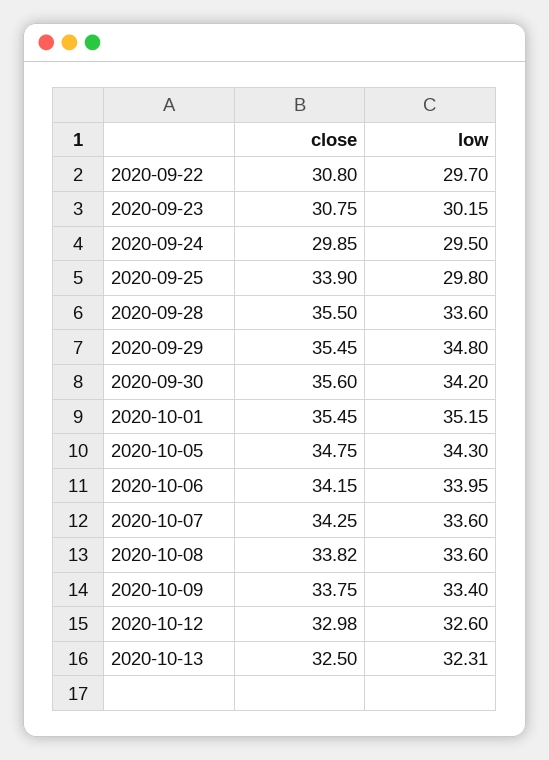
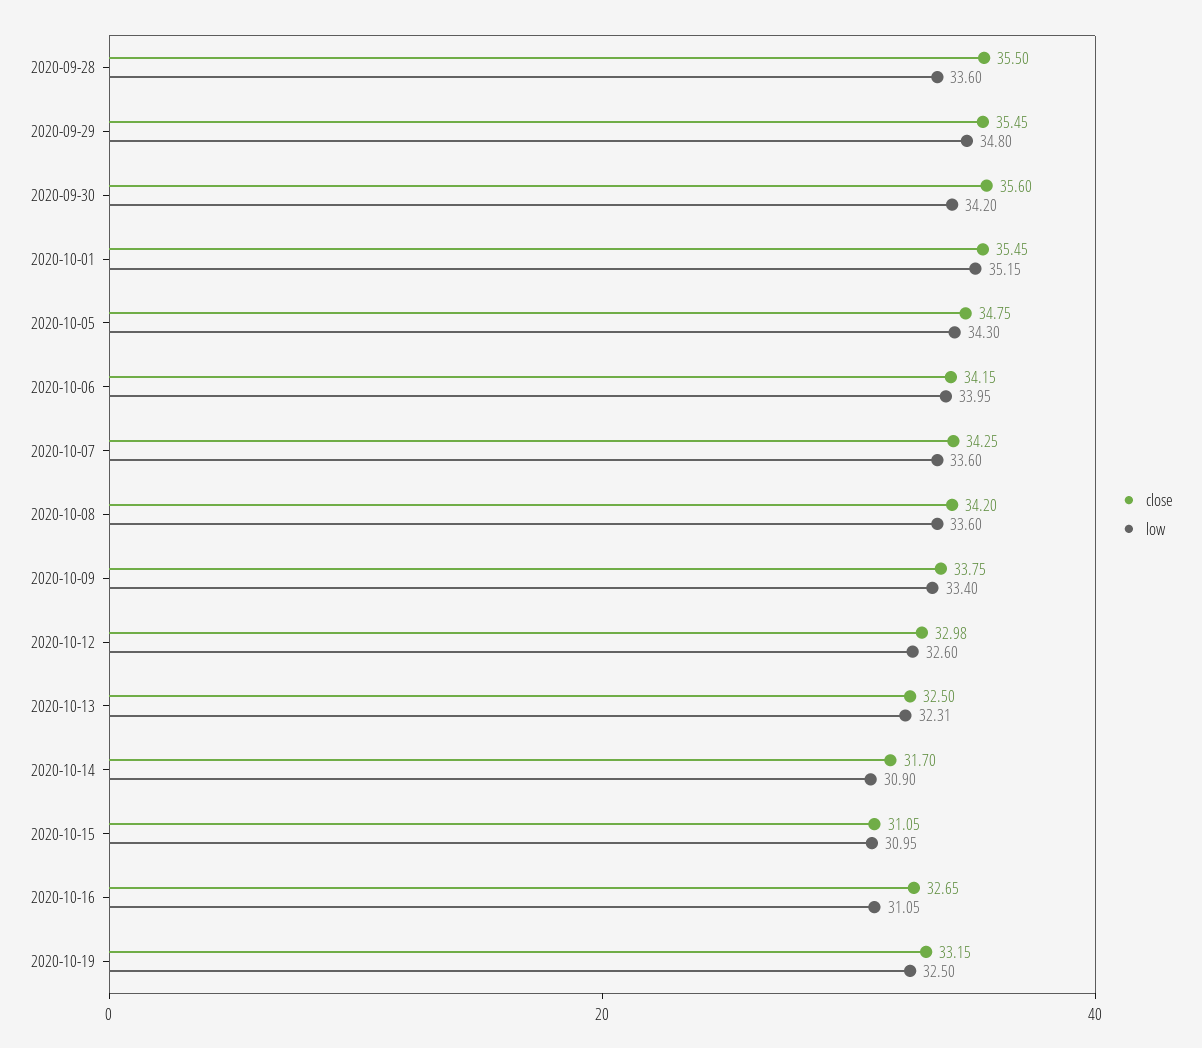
close, 2020-09-22: 30.8 -> none
low, 2020-09-22: 29.7 -> none
close, 2020-09-23: 30.75 -> none
low, 2020-09-23: 30.15 -> none
close, 2020-09-24: 29.85 -> none
low, 2020-09-24: 29.5 -> none
close, 2020-09-25: 33.9 -> none
low, 2020-09-25: 29.8 -> none
close, 2020-10-08: 33.82 -> 34.2
close, 2020-10-14: none -> 31.7
low, 2020-10-14: none -> 30.9
close, 2020-10-15: none -> 31.05
low, 2020-10-15: none -> 30.95
close, 2020-10-16: none -> 32.65
low, 2020-10-16: none -> 31.05
close, 2020-10-19: none -> 33.15
low, 2020-10-19: none -> 32.5

